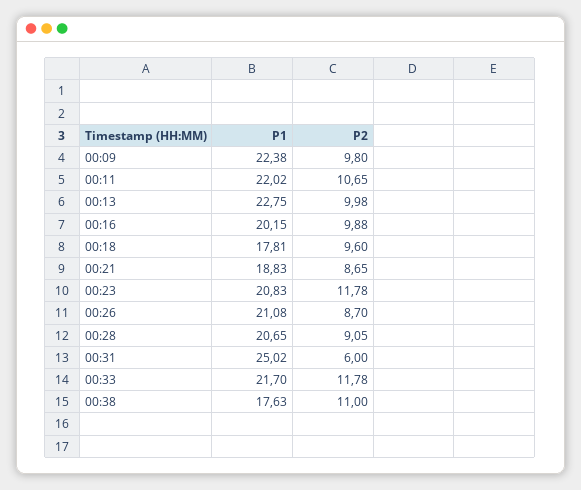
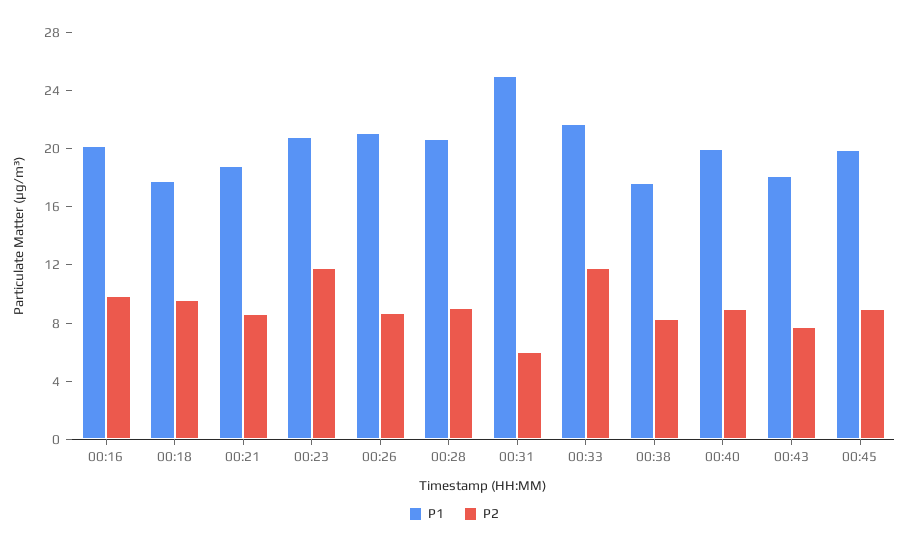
P1, 00:09: 22.38 -> none
P2, 00:09: 9.8 -> none
P1, 00:11: 22.02 -> none
P2, 00:11: 10.65 -> none
P1, 00:13: 22.75 -> none
P2, 00:13: 9.98 -> none
P2, 00:38: 11 -> 8
P1, 00:40: none -> 20
P2, 00:40: none -> 9
P1, 00:43: none -> 18
P2, 00:43: none -> 8
P1, 00:45: none -> 20
P2, 00:45: none -> 9

